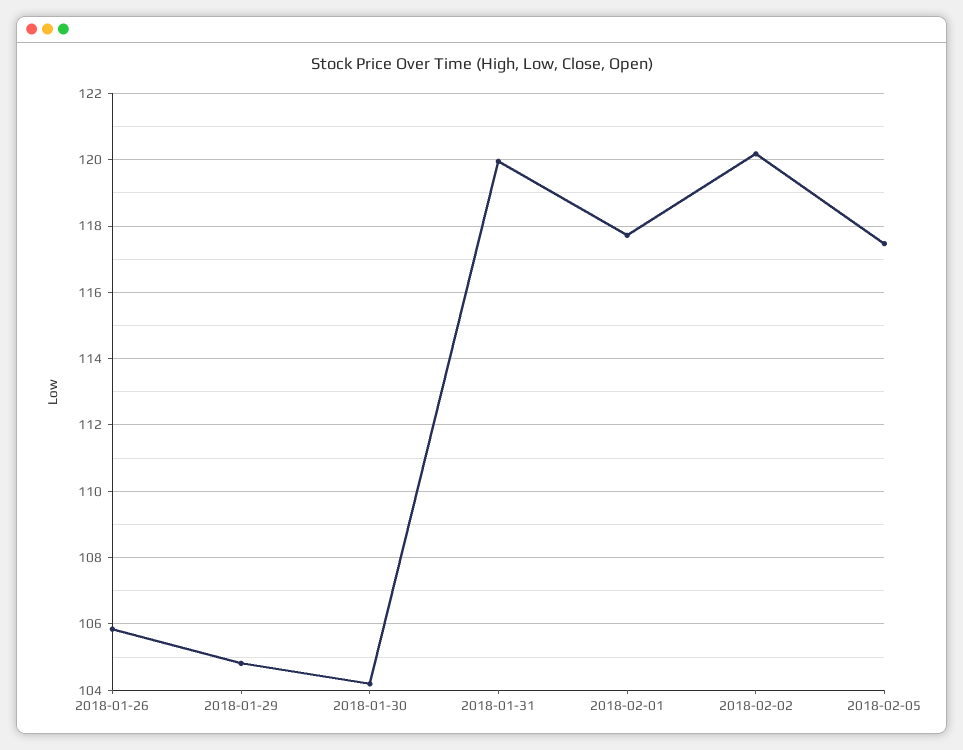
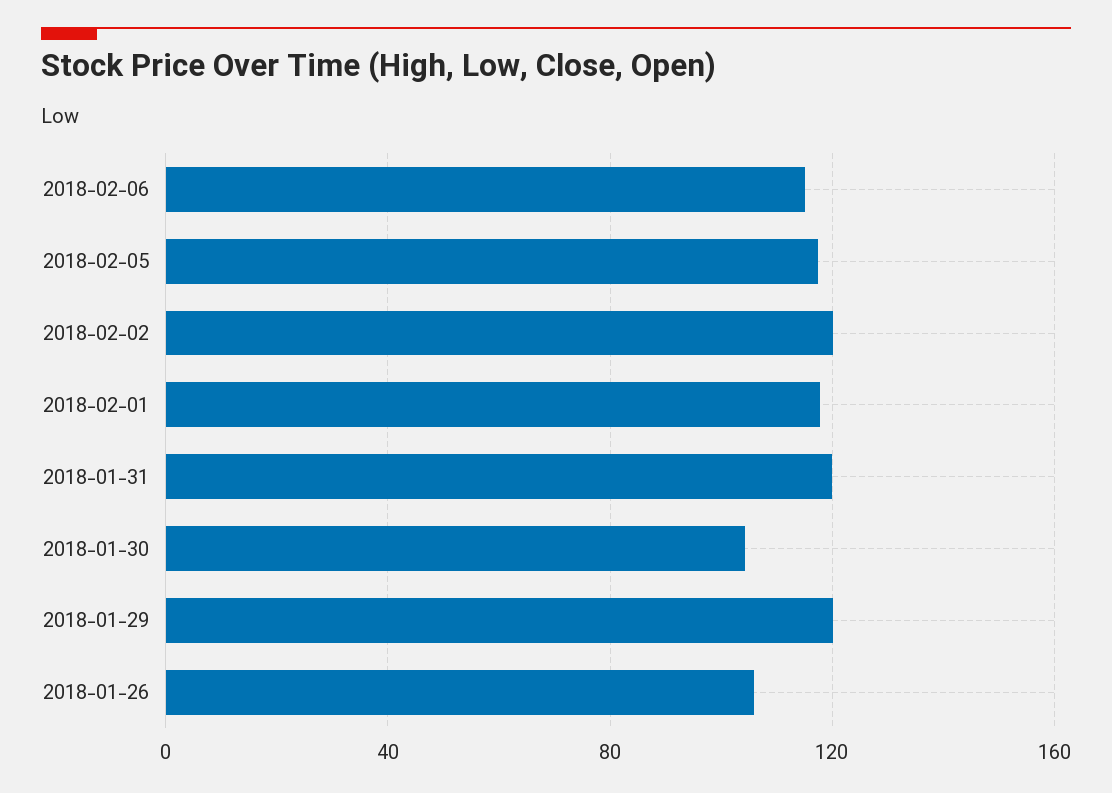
2018-01-29: 104.8 -> 120
2018-02-06: none -> 115

